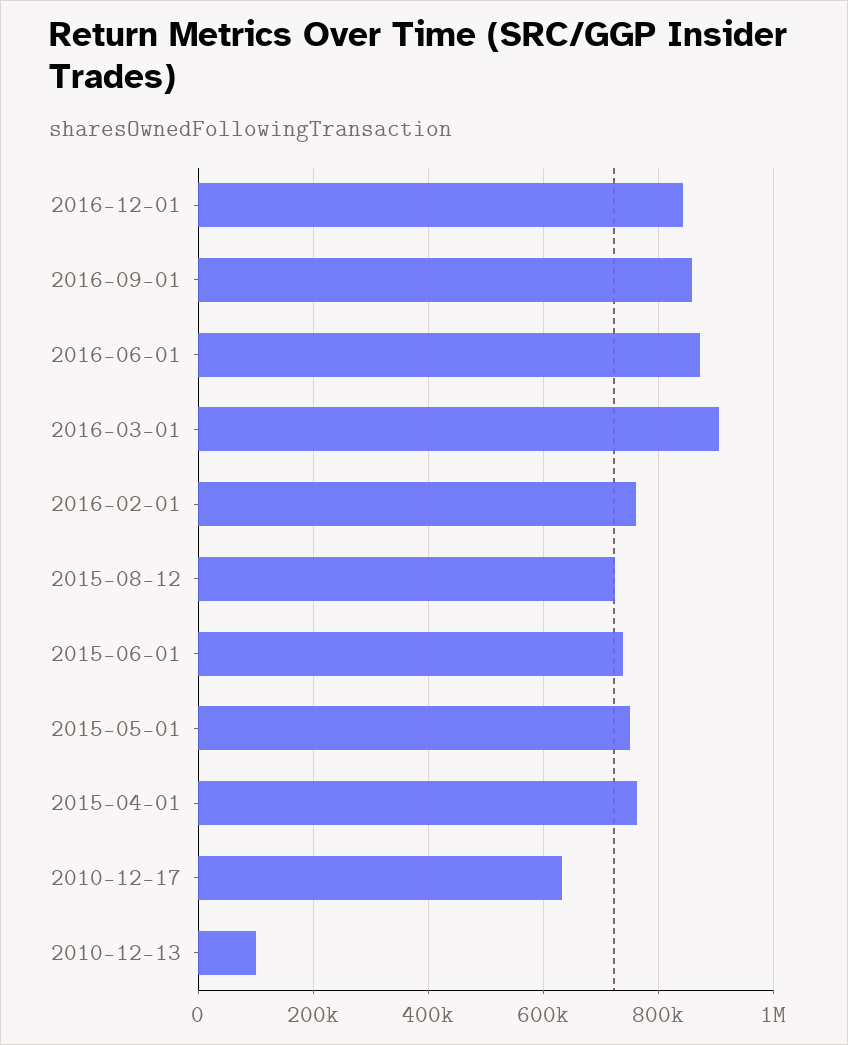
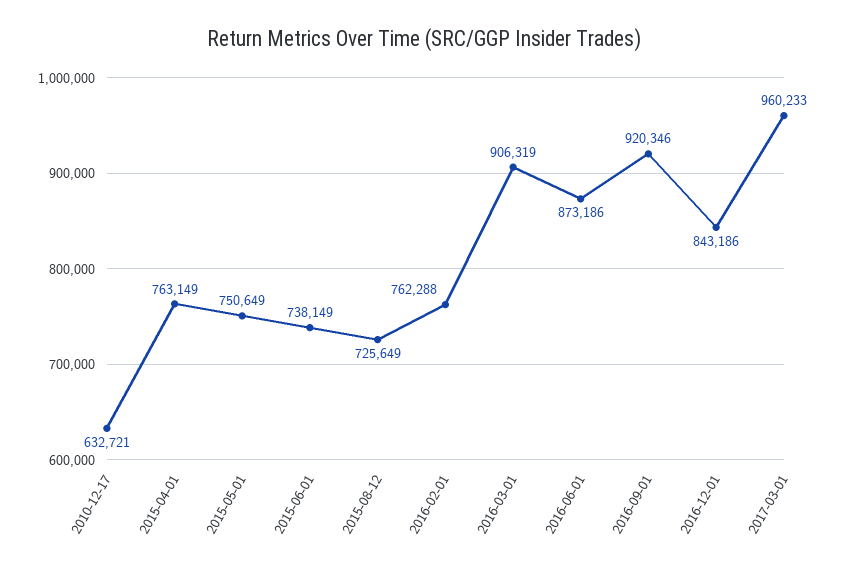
2016-09-01: 860000 -> 920346
2010-12-13: 100000 -> none
2017-03-01: none -> 960233

